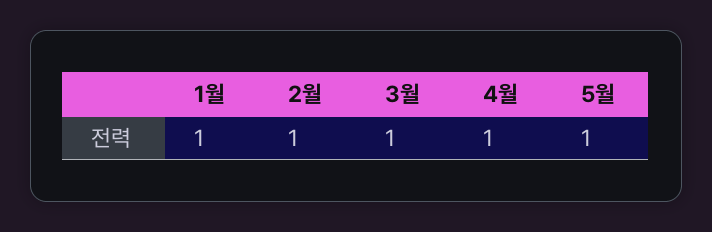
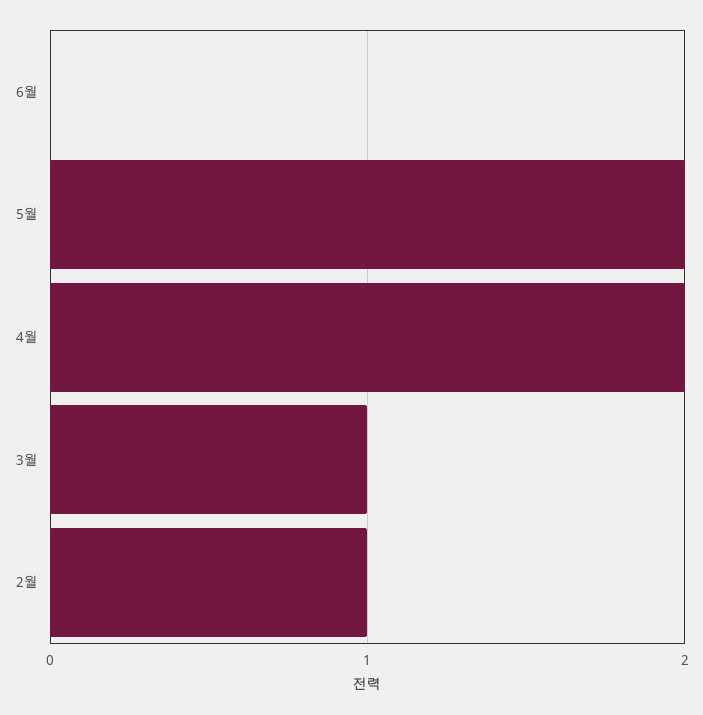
1월: 1 -> none
4월: 1 -> 2
5월: 1 -> 2
6월: none -> 0

